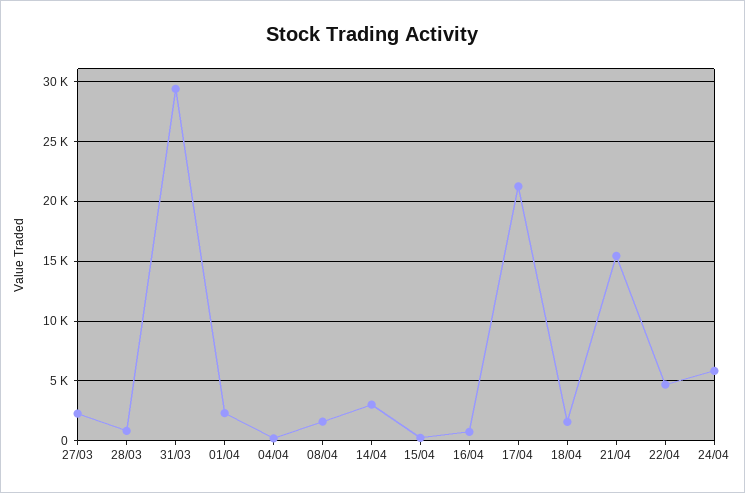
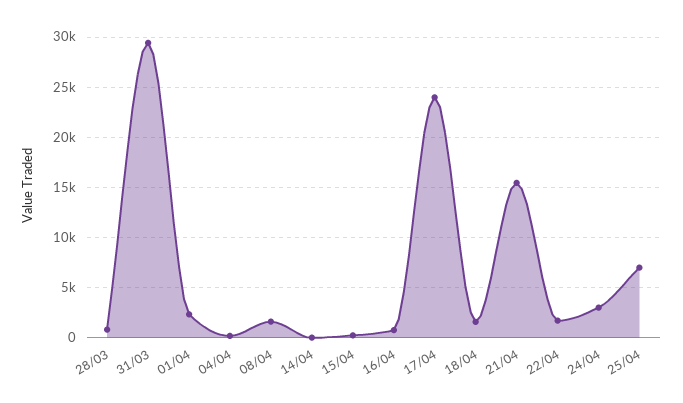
27/03: 2000 -> none
14/04: 3000 -> 0
17/04: 21000 -> 24000
22/04: 5000 -> 2000
24/04: 6000 -> 3000
25/04: none -> 7000

